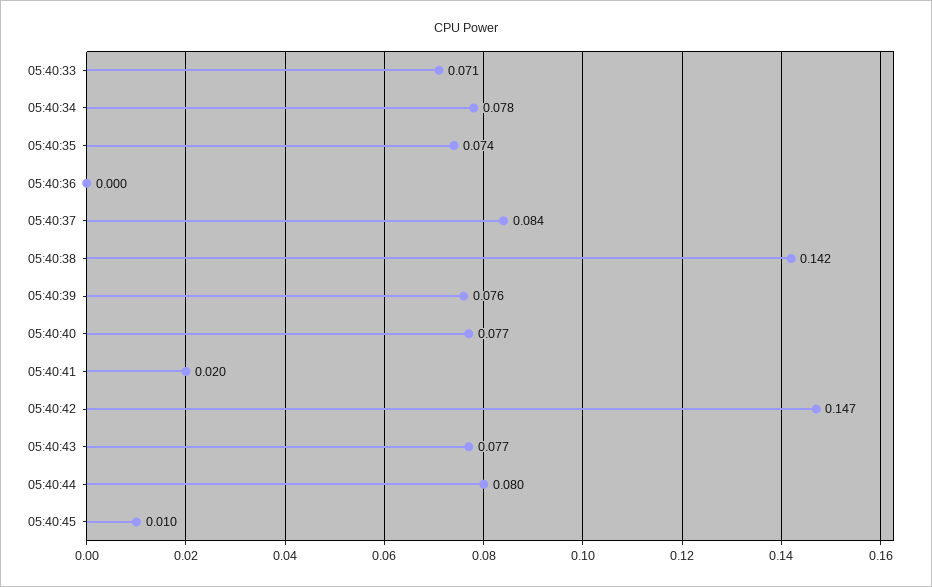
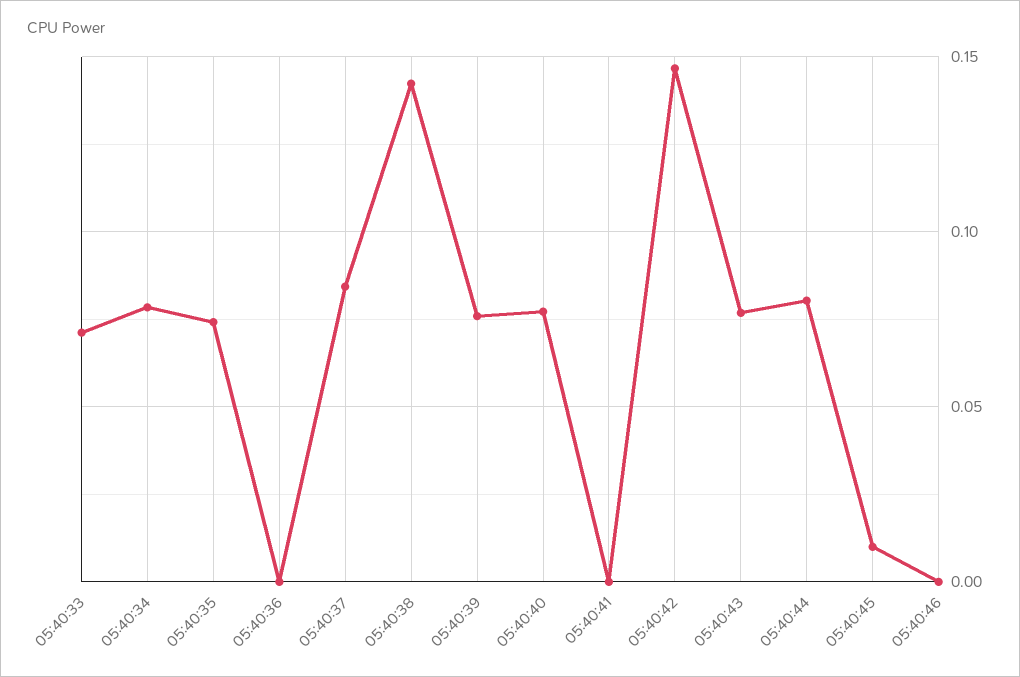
05:40:41: 0.02 -> 0
05:40:46: none -> 0

